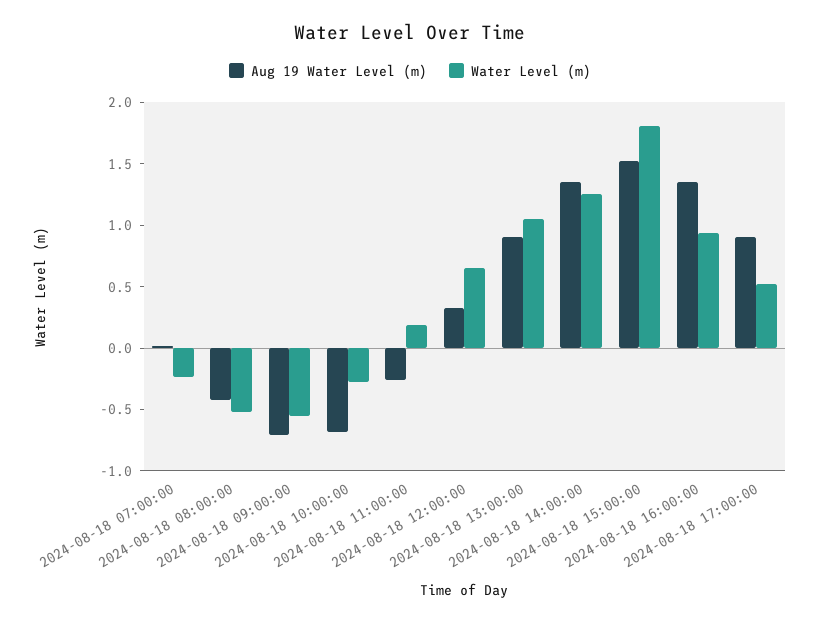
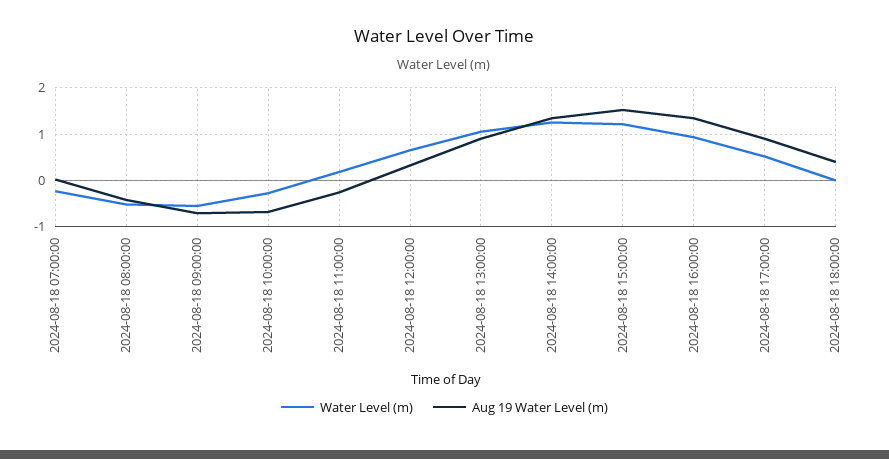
Water Level (m), 2024-08-18 15:00:00: 1.8 -> 1.2
Water Level (m), 2024-08-18 18:00:00: none -> 0
Aug 19 Water Level (m), 2024-08-18 18:00:00: none -> 0.4

